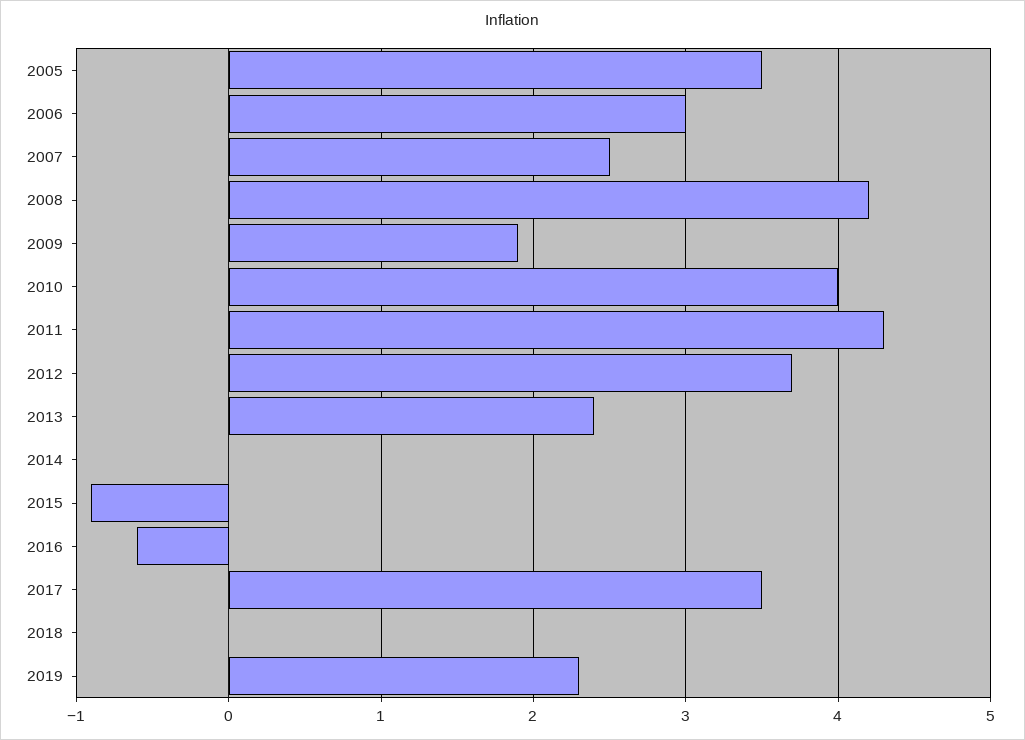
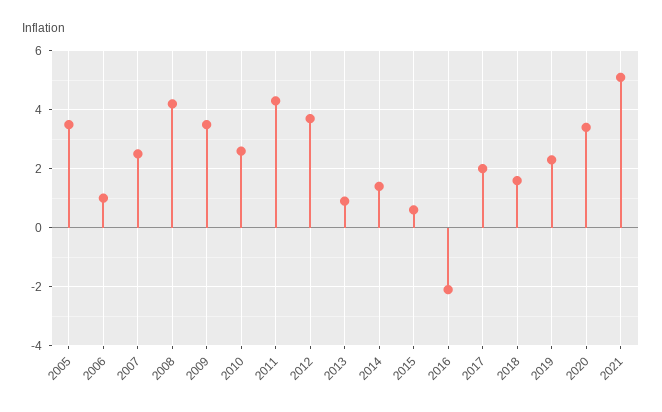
2006: 3 -> 1
2009: 1.9 -> 3.5
2010: 4 -> 2.5
2013: 2.4 -> 1
2014: 0 -> 1.5
2015: -0.9 -> 0.5
2016: -0.6 -> -2
2017: 3.5 -> 2
2018: 0 -> 1.5
2020: none -> 3.5
2021: none -> 5

